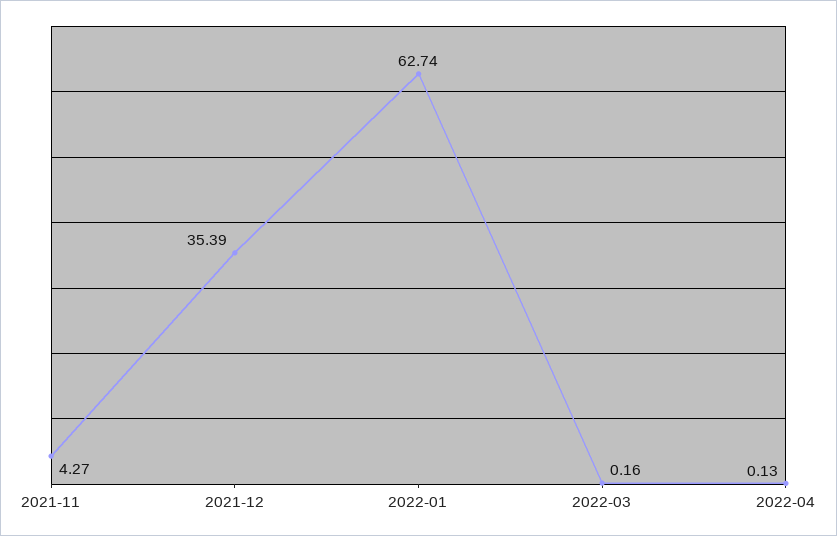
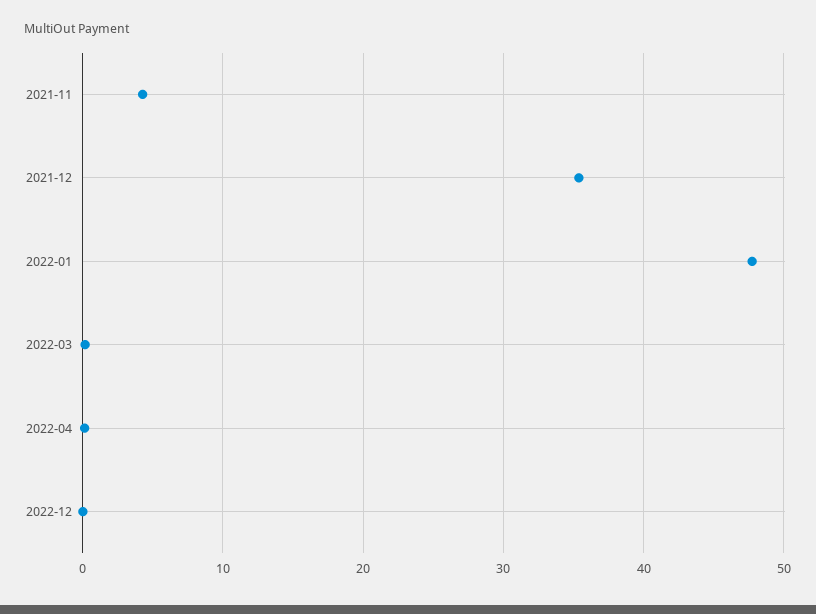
2022-01: 62.74 -> 48
2022-12: none -> 0

